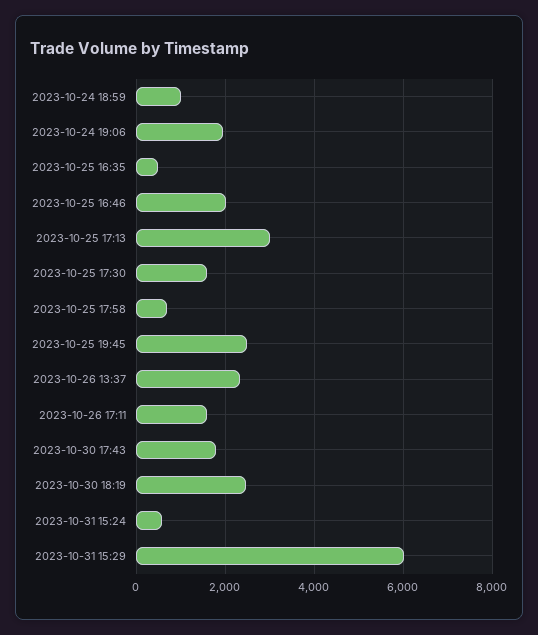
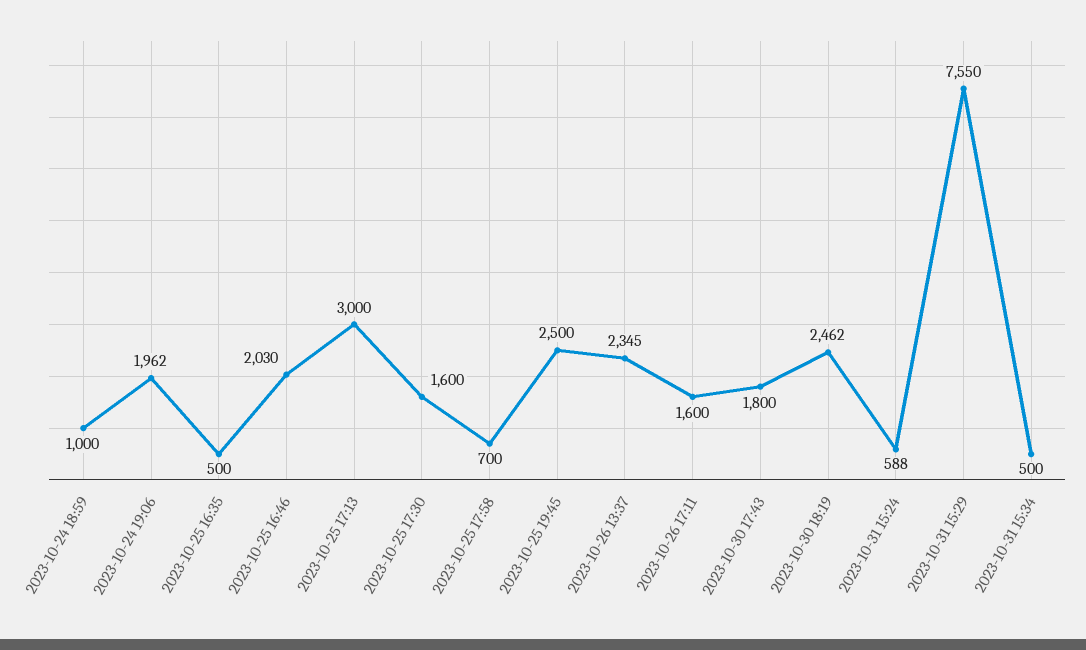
2023-10-31 15:29: 6000 -> 7550
2023-10-31 15:34: none -> 500

